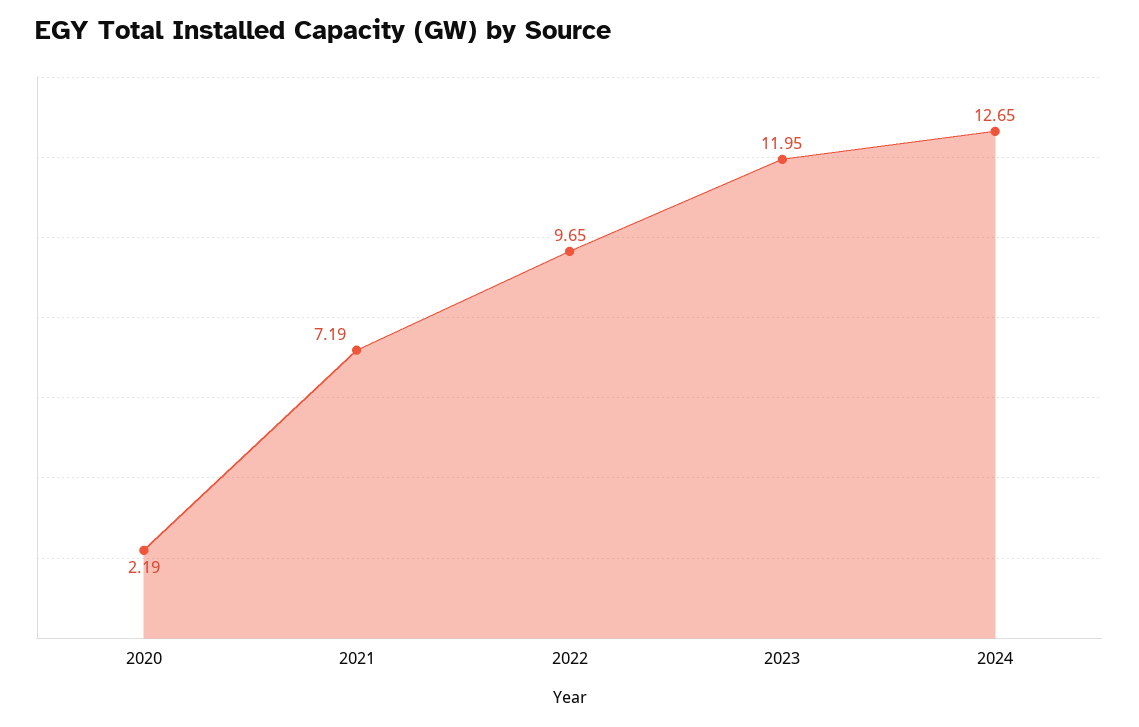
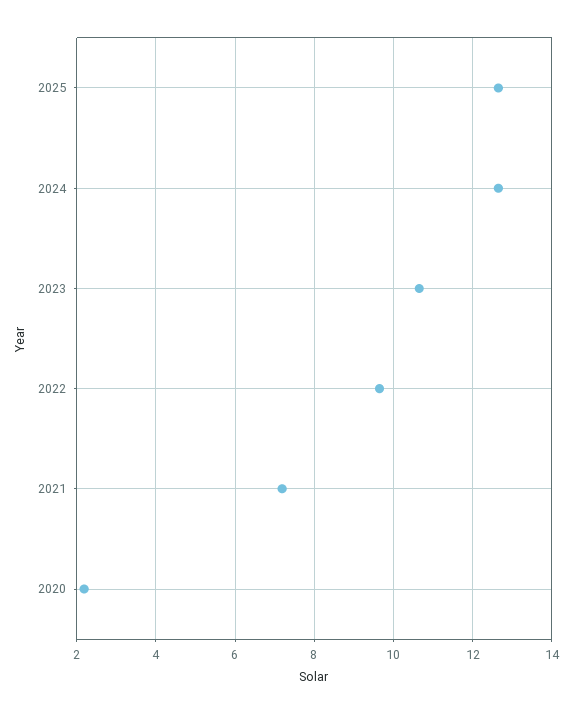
2023: 11.95 -> 10.6
2025: none -> 12.6

